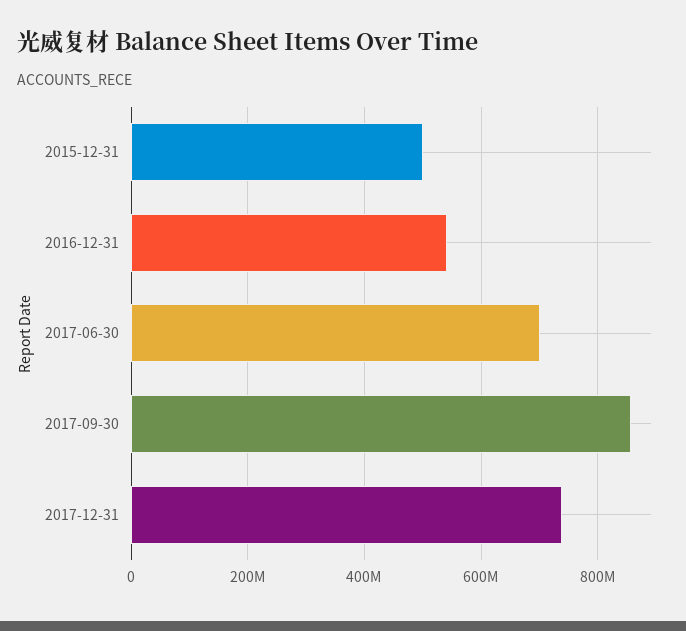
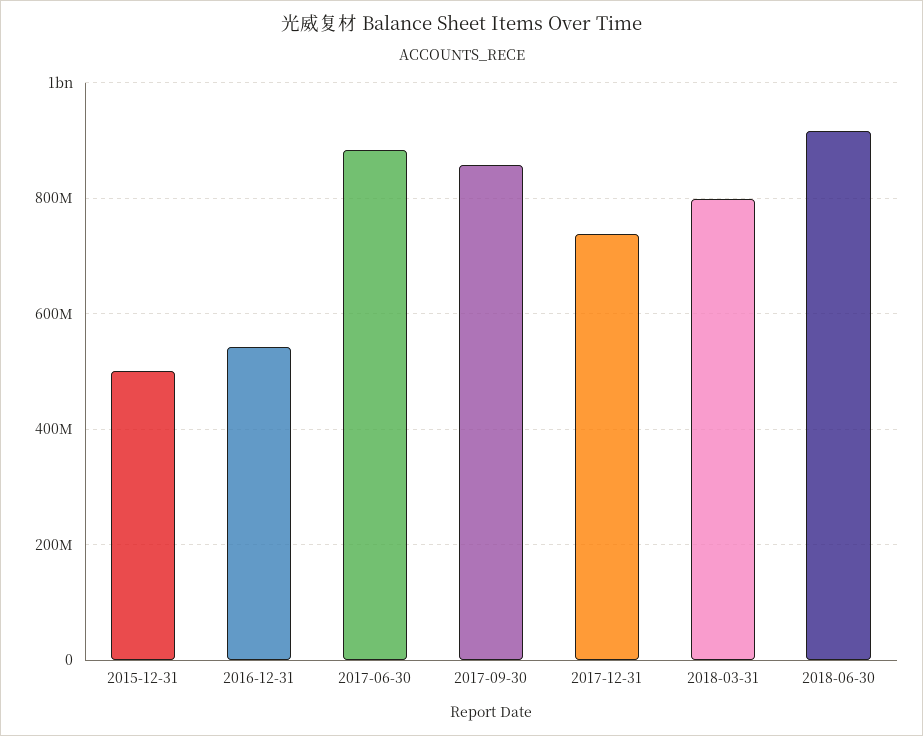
2017-06-30: 700000000 -> 880000000
2018-03-31: none -> 800000000
2018-06-30: none -> 920000000

